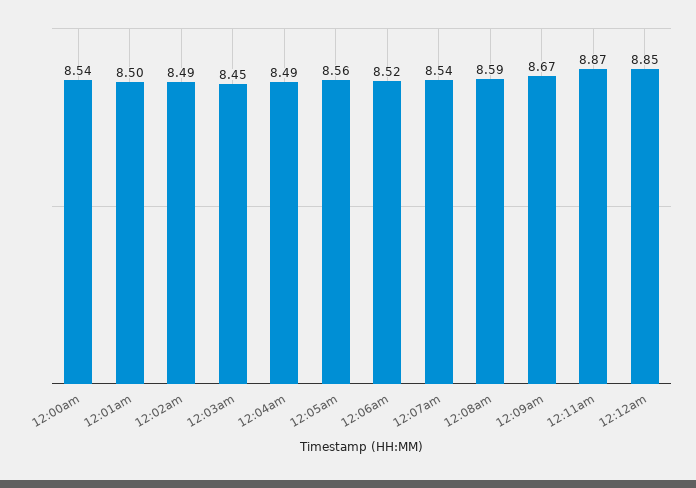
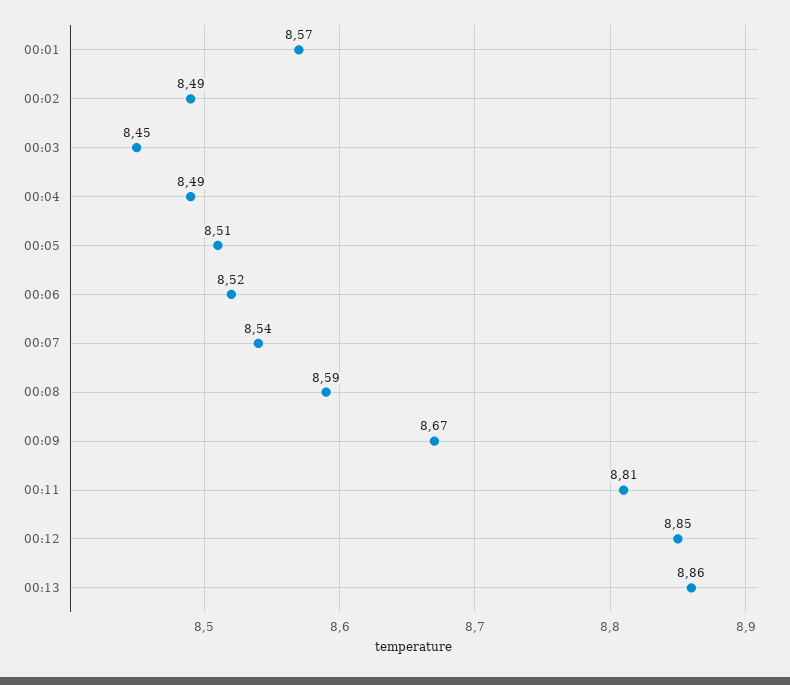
12:00am: 8.54 -> none
12:01am: 8.5 -> 8.57
12:05am: 8.56 -> 8.51
12:11am: 8.87 -> 8.81
00:13: none -> 8.86

